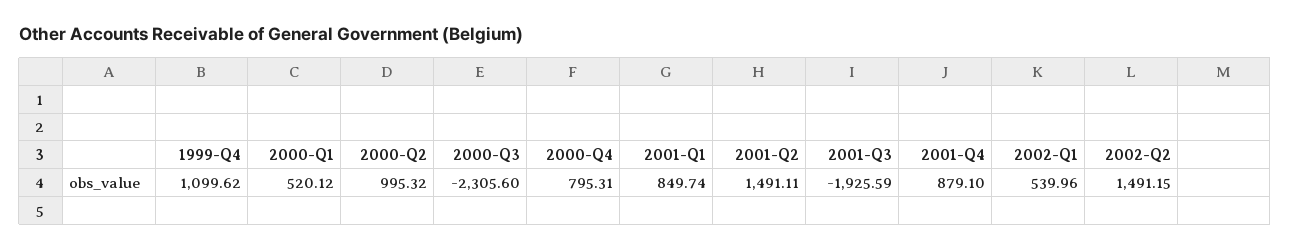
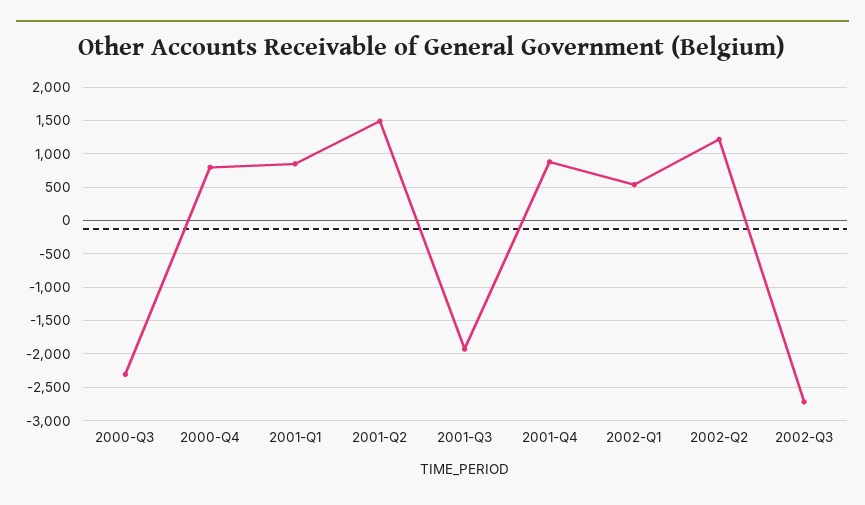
1999-Q4: 1099.62 -> none
2000-Q1: 520.12 -> none
2000-Q2: 995.32 -> none
2002-Q2: 1491.15 -> 1200
2002-Q3: none -> -2700

